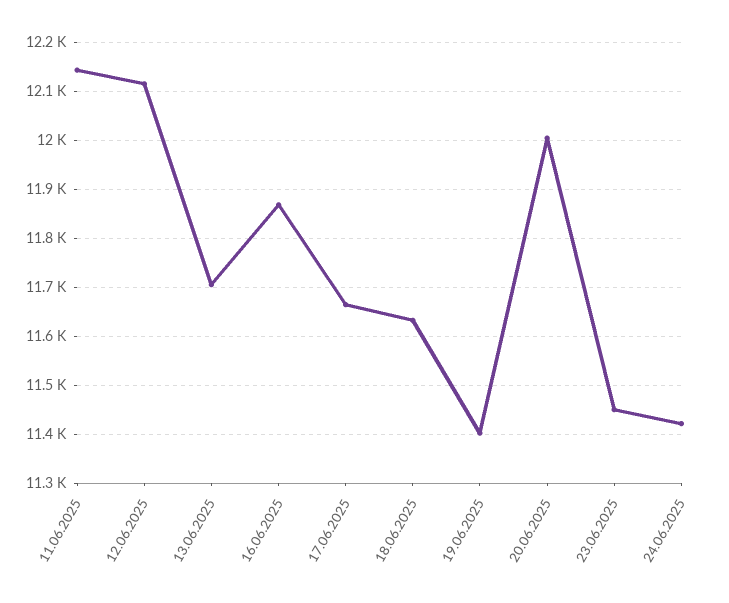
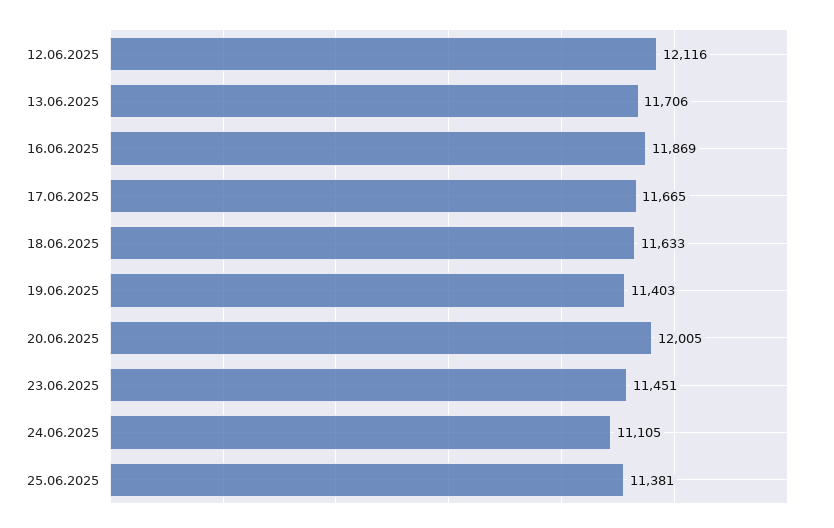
11.06.2025: 12140 -> none
24.06.2025: 11420 -> 11105
25.06.2025: none -> 11381

